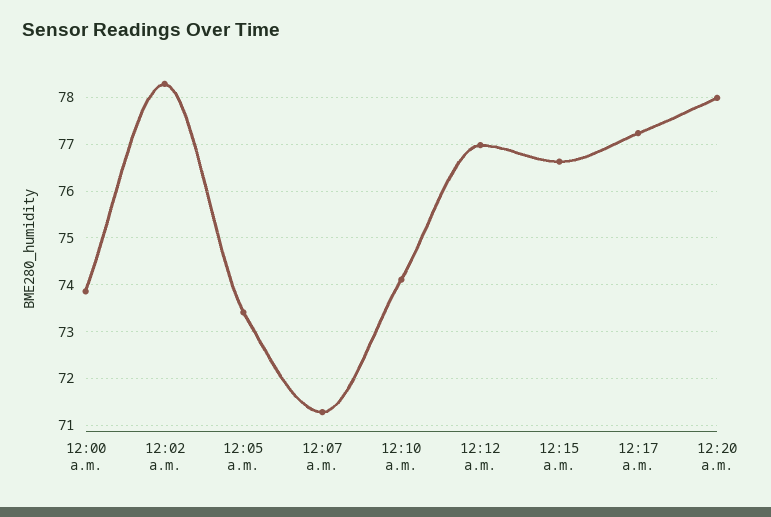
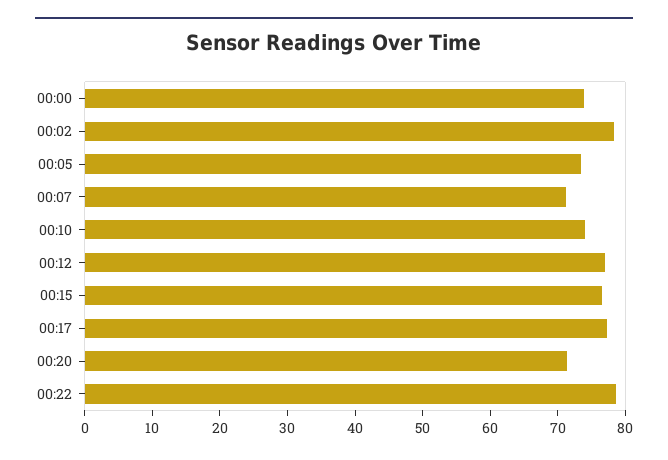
12:20 a.m.: 78 -> 72
00:22: none -> 78

